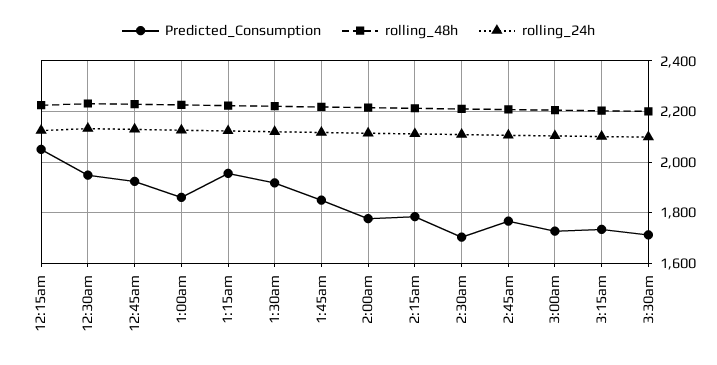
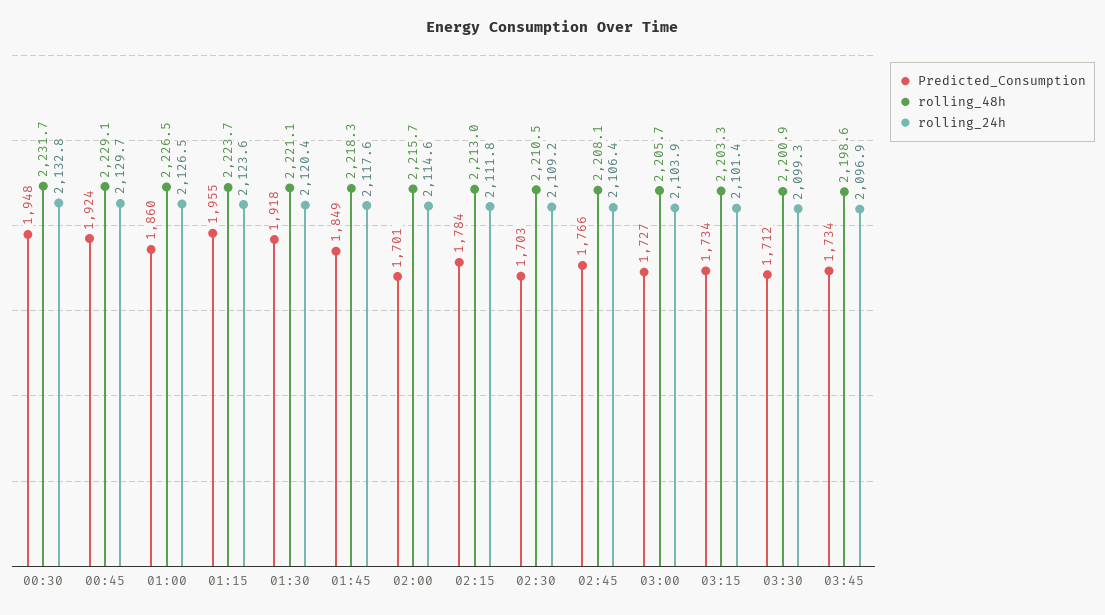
Predicted_Consumption, 12:15am: 2050 -> none
rolling_48h, 12:15am: 2225 -> none
rolling_24h, 12:15am: 2125 -> none
Predicted_Consumption, 2:00am: 1775 -> 1701
Predicted_Consumption, 03:45: none -> 1734
rolling_48h, 03:45: none -> 2198.6
rolling_24h, 03:45: none -> 2096.9

